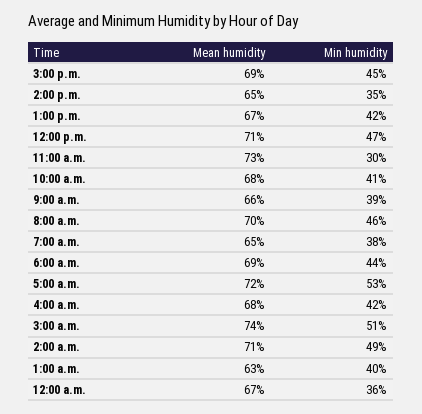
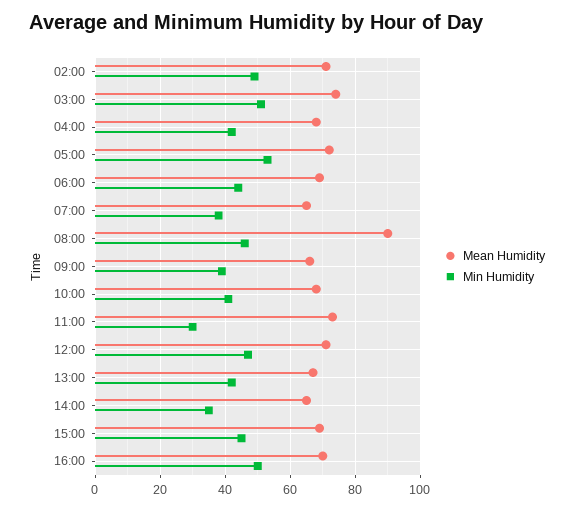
Mean humidity, 8:00 a.m.: 70 -> 90
Mean humidity, 1:00 a.m.: 63 -> none
Min humidity, 1:00 a.m.: 40 -> none
Mean humidity, 12:00 a.m.: 67 -> none
Min humidity, 12:00 a.m.: 36 -> none
Mean humidity, 16:00: none -> 70
Min humidity, 16:00: none -> 50

